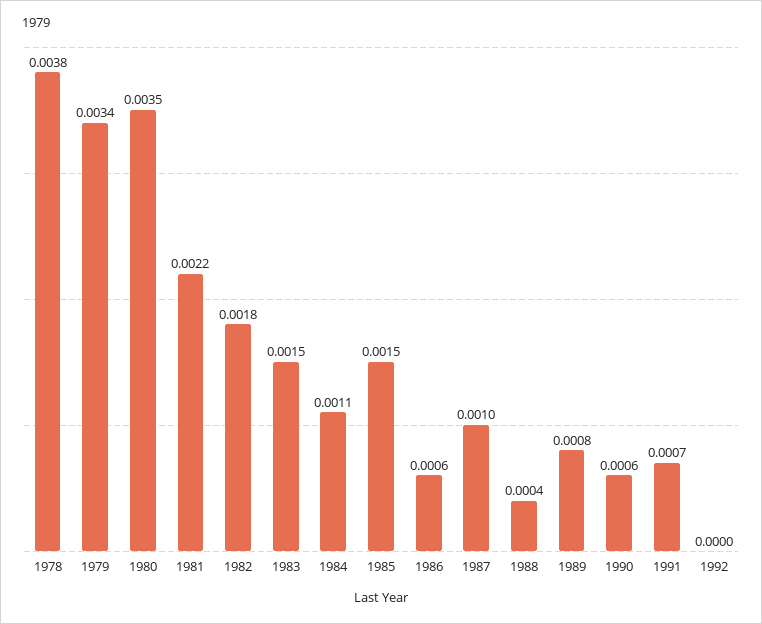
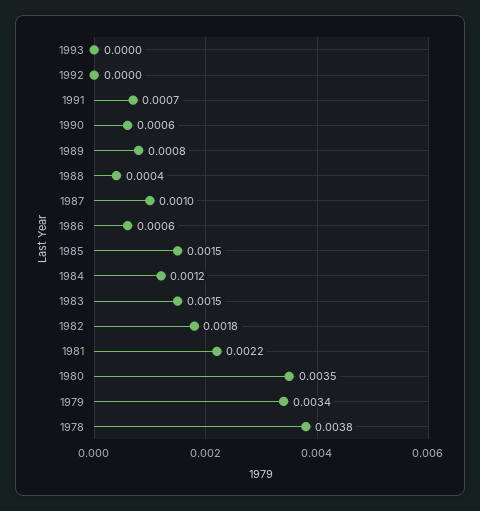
1984: 0.0011 -> 0.0012
1993: none -> 0

